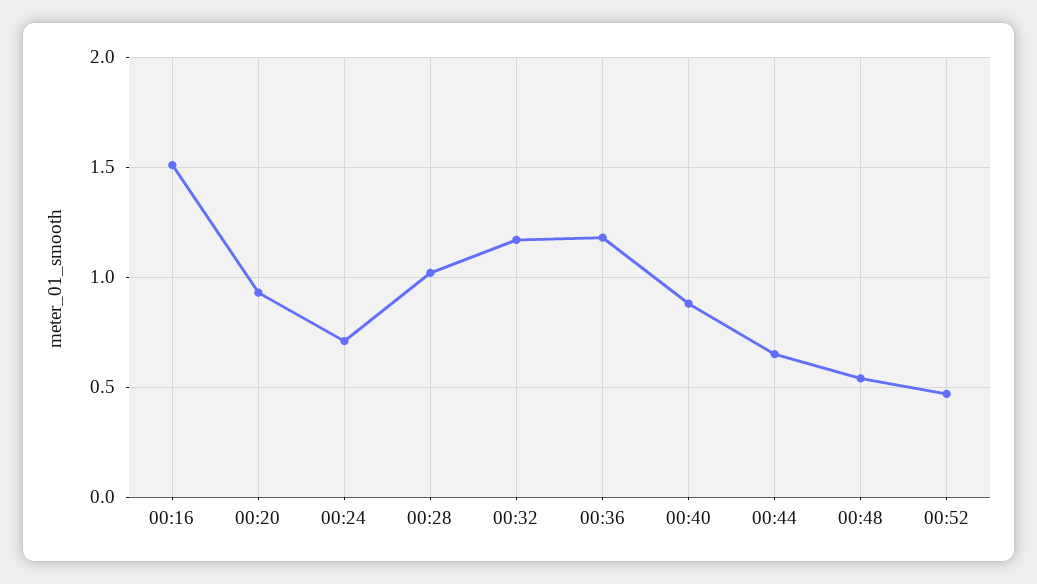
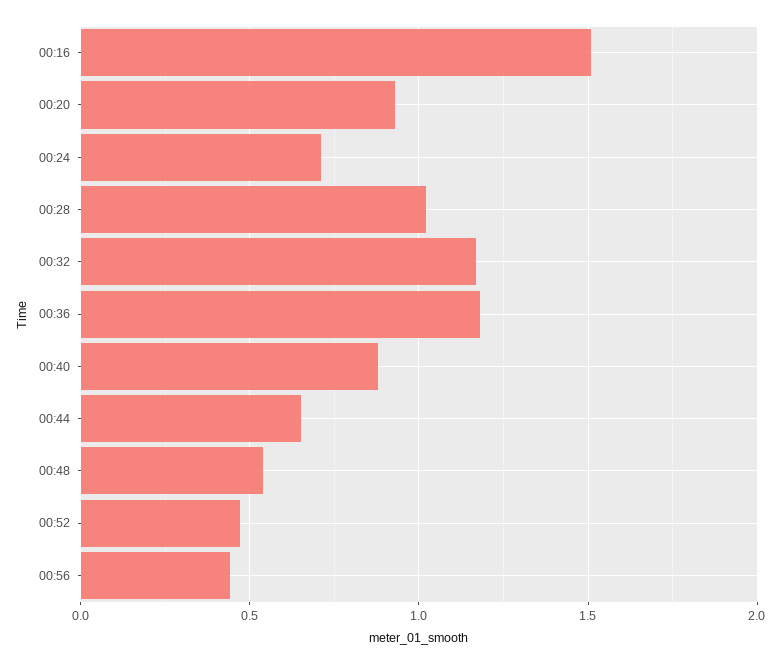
00:56: none -> 0.45

